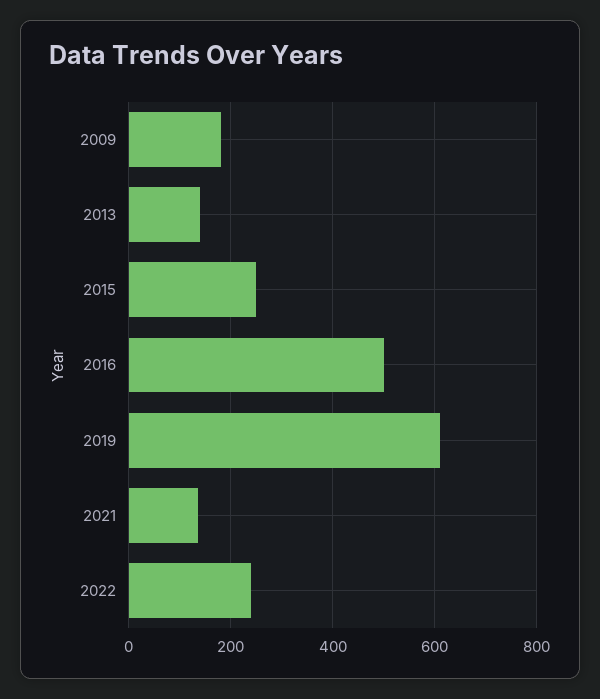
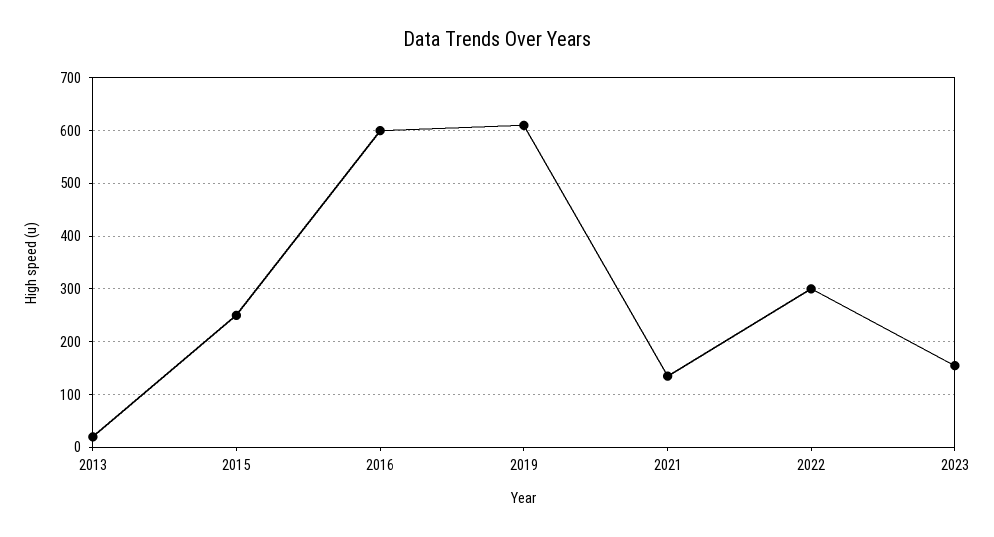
2009: 180 -> none
2013: 140 -> 20
2016: 500 -> 600
2022: 240 -> 300
2023: none -> 160

